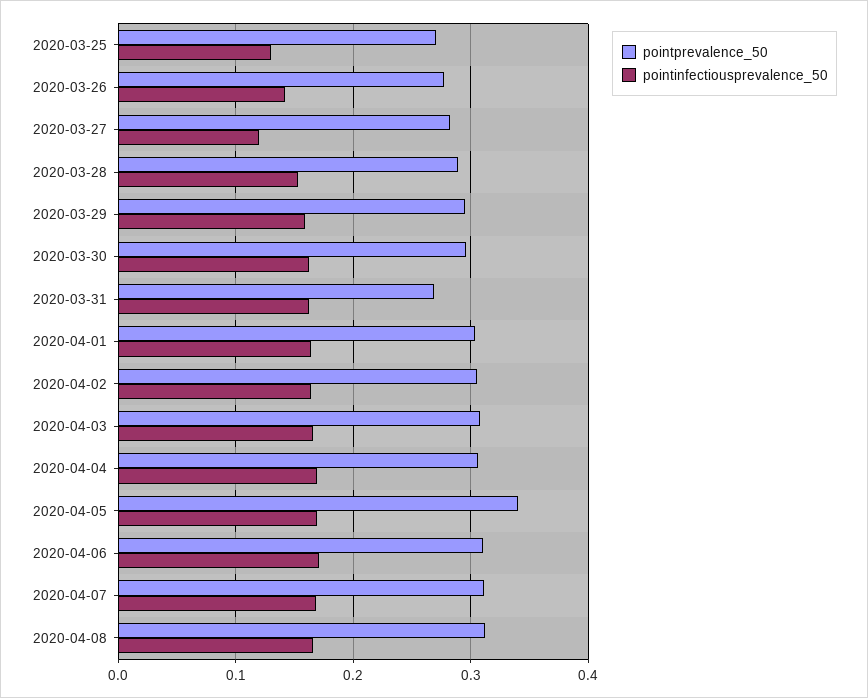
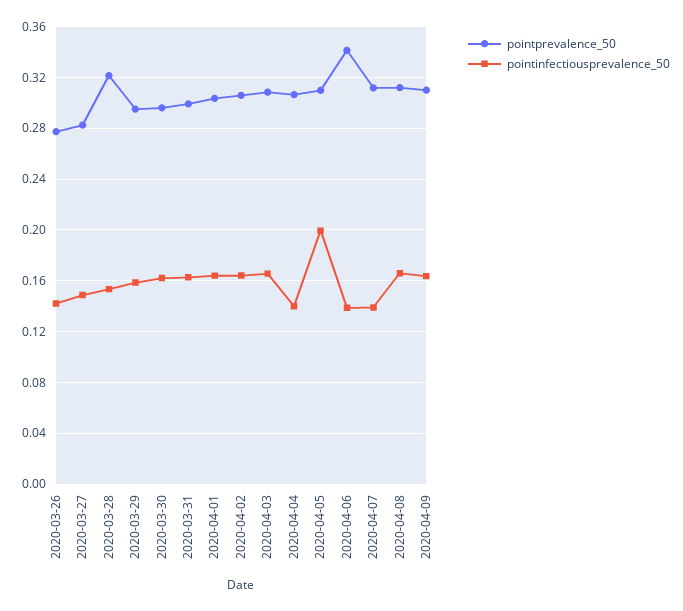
pointprevalence_50, 2020-03-25: 0.27 -> none
pointinfectiousprevalence_50, 2020-03-25: 0.13 -> none
pointinfectiousprevalence_50, 2020-03-27: 0.12 -> 0.15
pointprevalence_50, 2020-03-28: 0.29 -> 0.32
pointprevalence_50, 2020-03-31: 0.27 -> 0.3
pointinfectiousprevalence_50, 2020-04-04: 0.17 -> 0.14
pointprevalence_50, 2020-04-05: 0.34 -> 0.31
pointinfectiousprevalence_50, 2020-04-05: 0.17 -> 0.2
pointprevalence_50, 2020-04-06: 0.31 -> 0.34
pointinfectiousprevalence_50, 2020-04-06: 0.17 -> 0.14
pointinfectiousprevalence_50, 2020-04-07: 0.17 -> 0.14
pointprevalence_50, 2020-04-09: none -> 0.31
pointinfectiousprevalence_50, 2020-04-09: none -> 0.165

